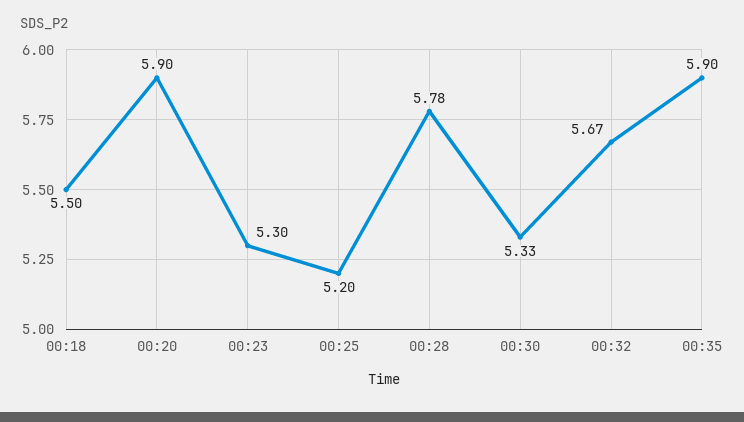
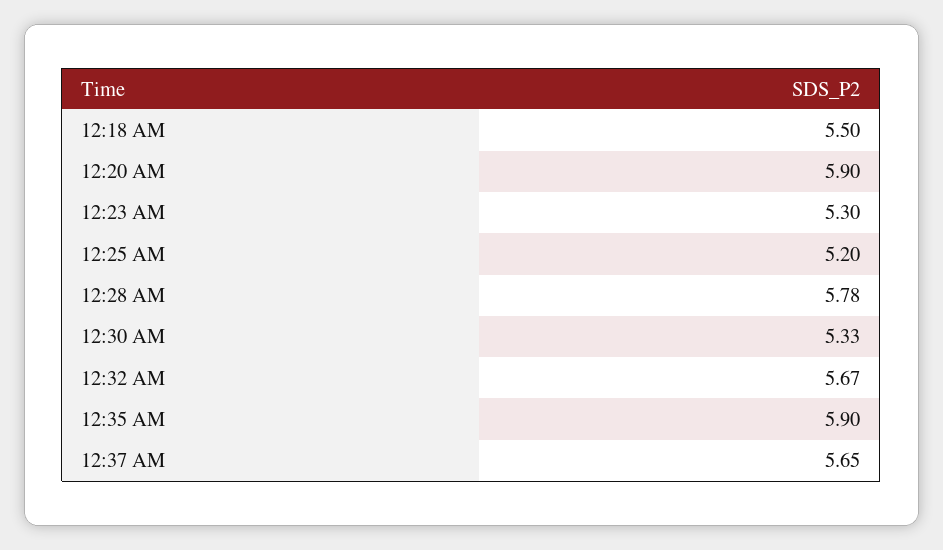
12:37 AM: none -> 5.65

